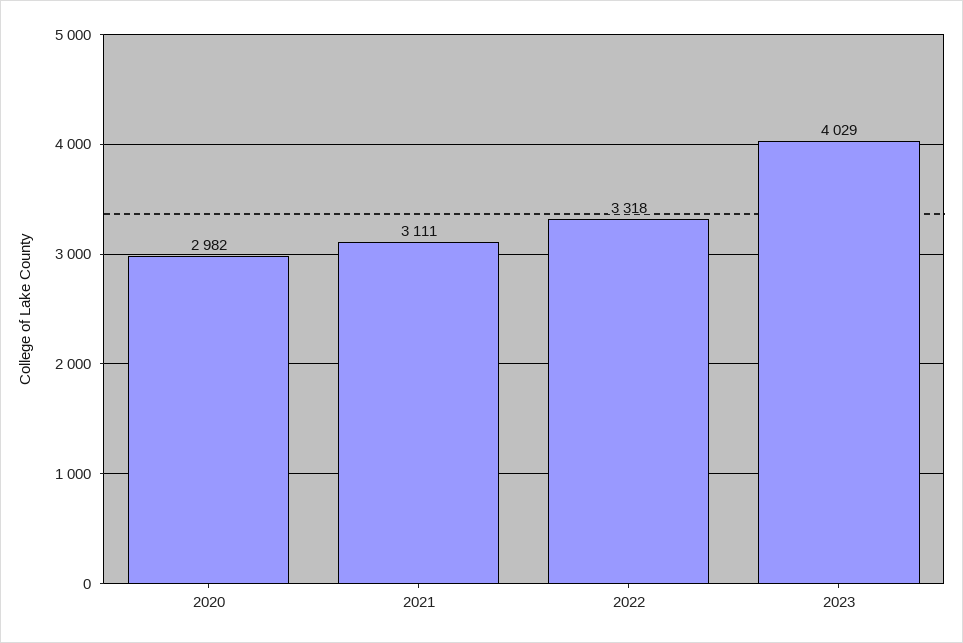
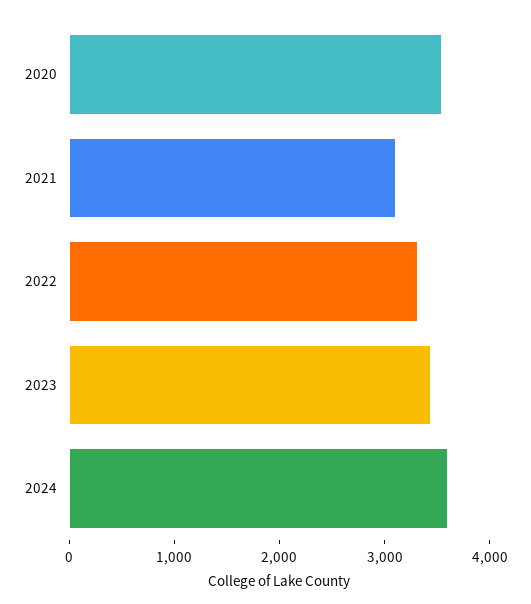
2020: 2982 -> 3600
2023: 4029 -> 3400
2024: none -> 3600

